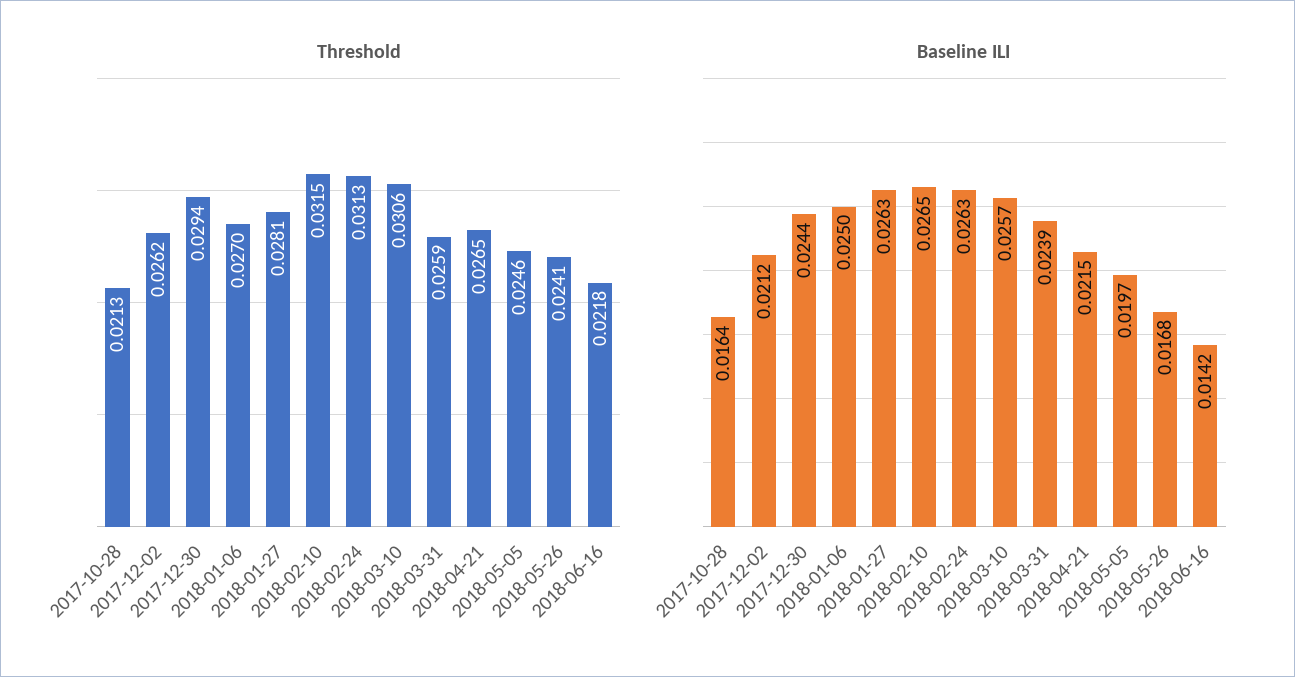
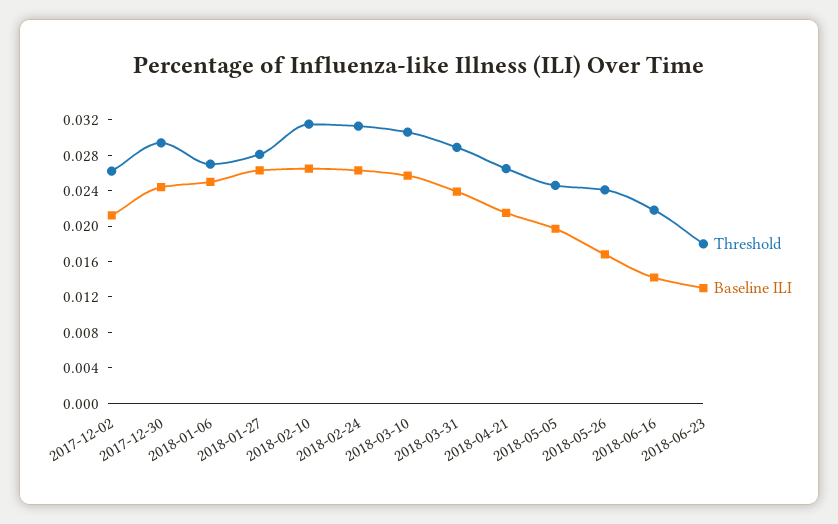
Threshold, 2017-10-28: 0.0213 -> none
Threshold, 2018-03-31: 0.0259 -> 0.029
Baseline ILI, 2017-10-28: 0.0164 -> none
Threshold, 2018-06-23: none -> 0.018
Baseline ILI, 2018-06-23: none -> 0.013

